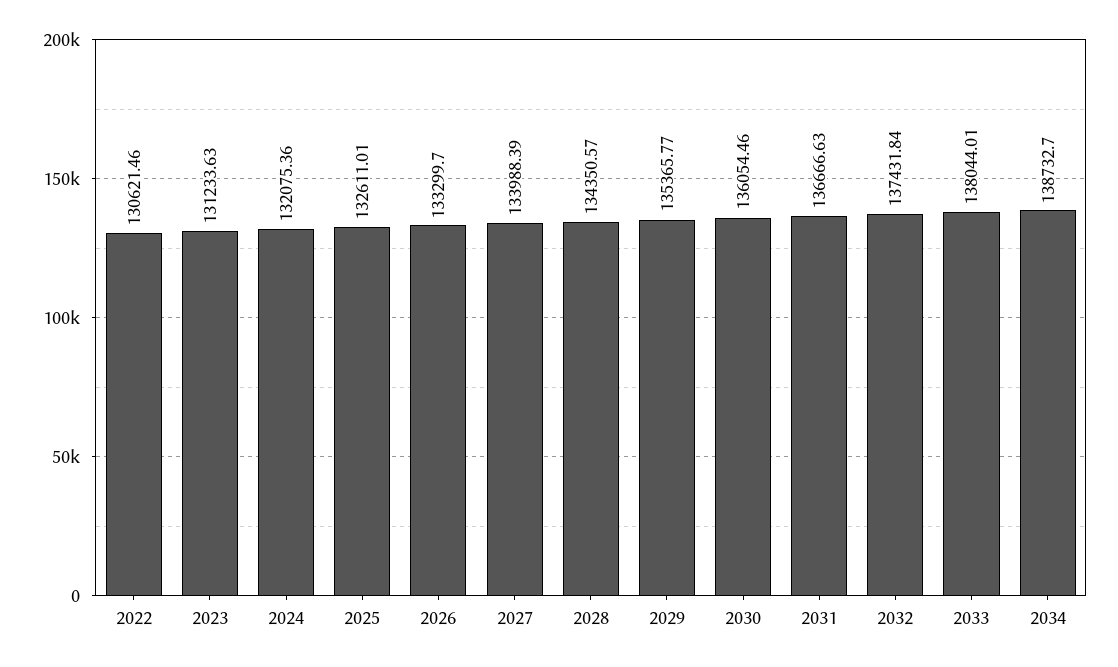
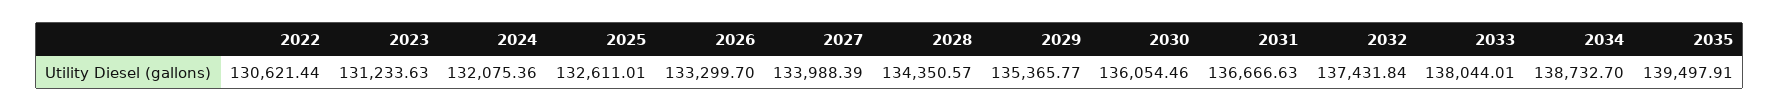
2022: 130621.46 -> 130621.44
2035: none -> 139497.91

